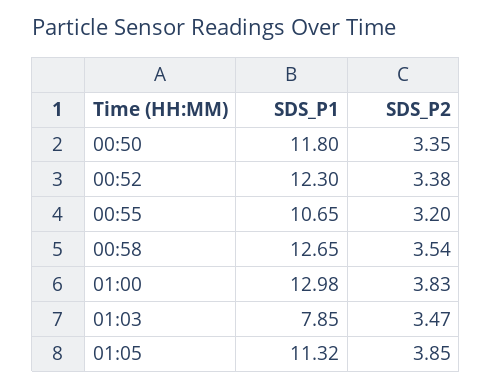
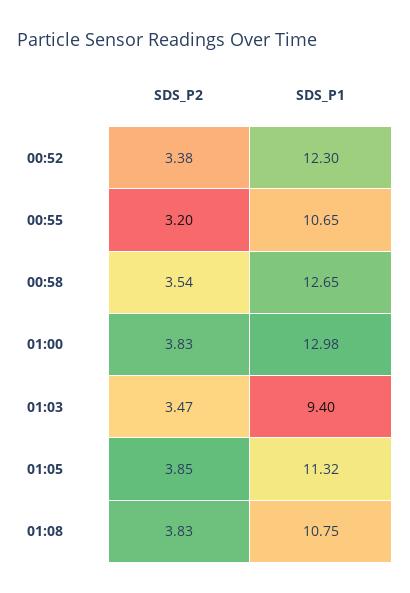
SDS_P1, 00:50: 11.8 -> none
SDS_P2, 00:50: 3.35 -> none
SDS_P1, 01:03: 7.85 -> 9.4
SDS_P2, 01:08: none -> 3.83
SDS_P1, 01:08: none -> 10.75

